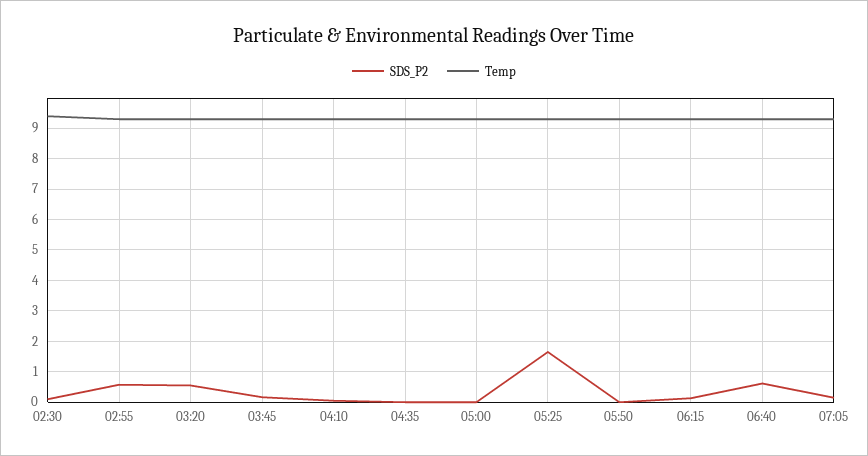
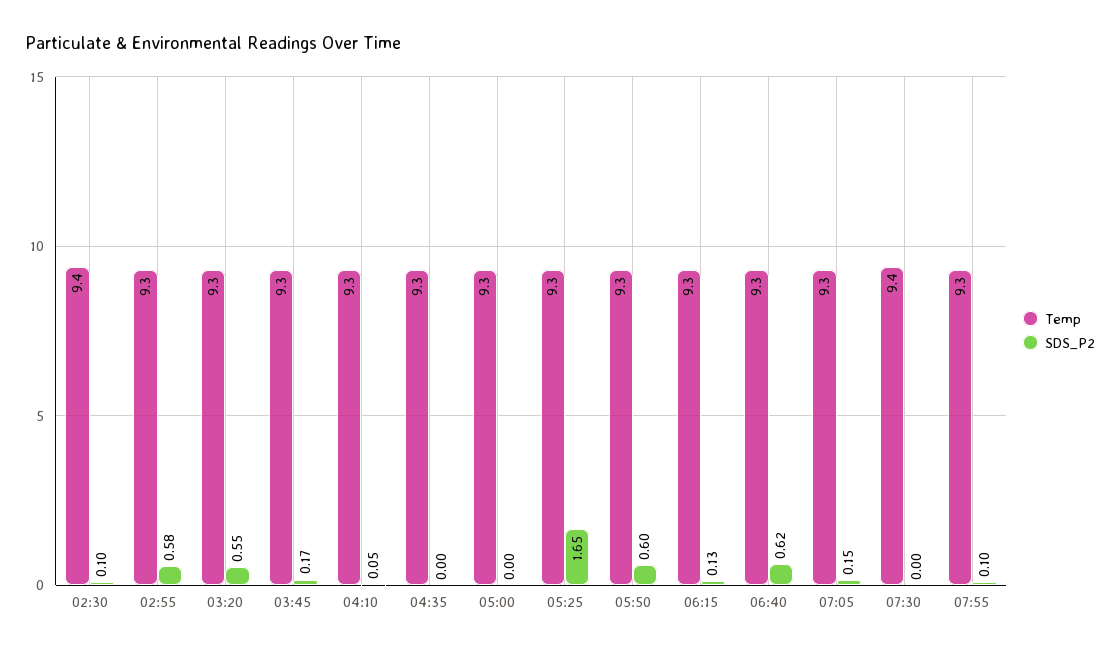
SDS_P2, 05:50: 0 -> 0.6
Temp, 07:30: none -> 9.4
SDS_P2, 07:30: none -> 0
Temp, 07:55: none -> 9.3
SDS_P2, 07:55: none -> 0.1

